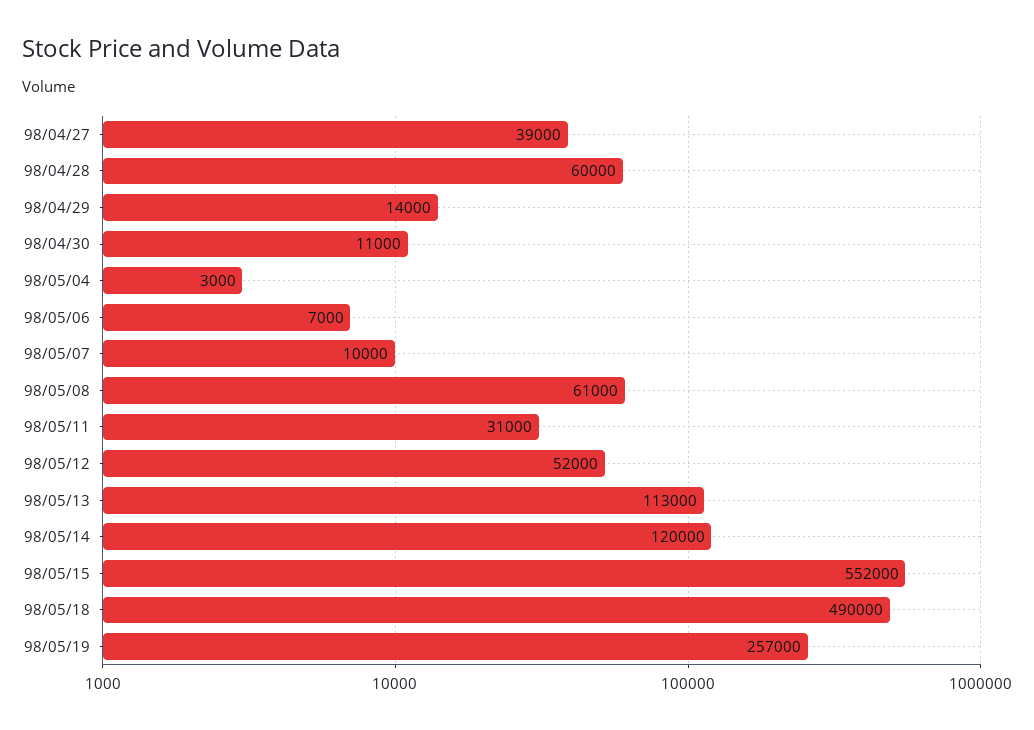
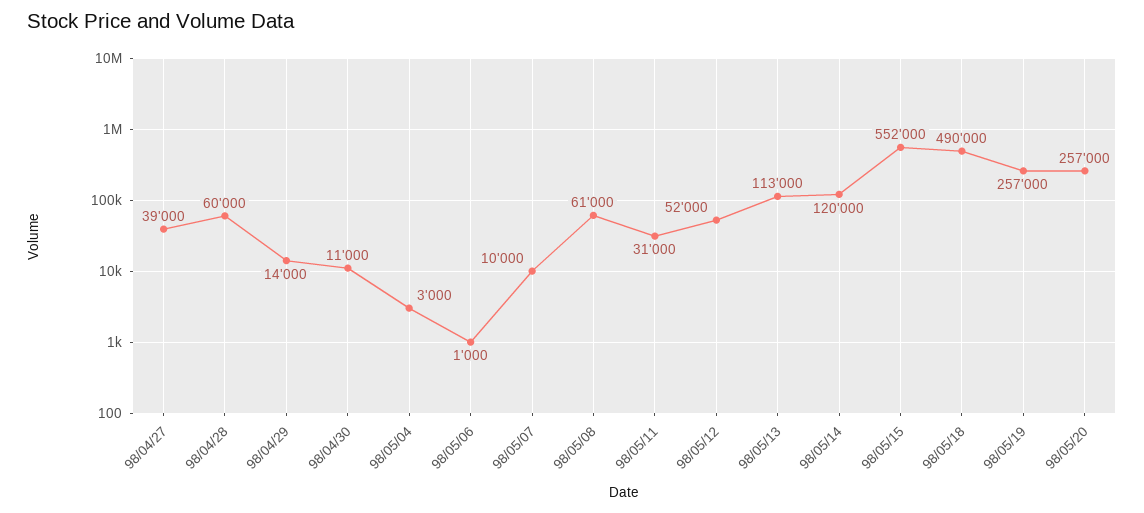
98/05/06: 7000 -> 1000
98/05/20: none -> 257000

